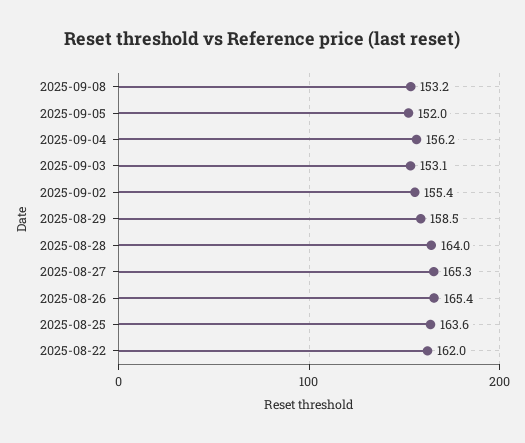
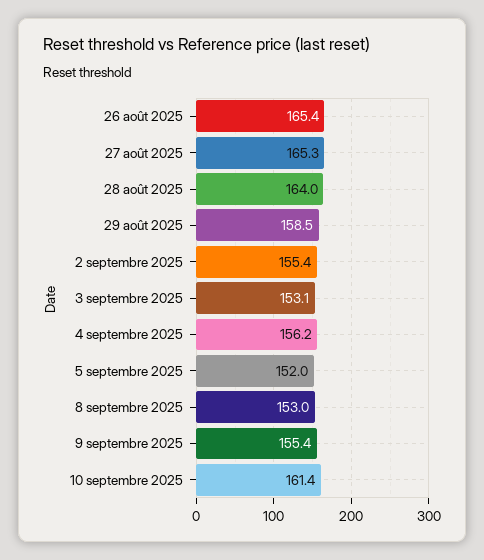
2025-09-08: 153.2 -> 153
2025-08-25: 163.6 -> none
2025-08-22: 162 -> none
9 septembre 2025: none -> 155.4
10 septembre 2025: none -> 161.4

